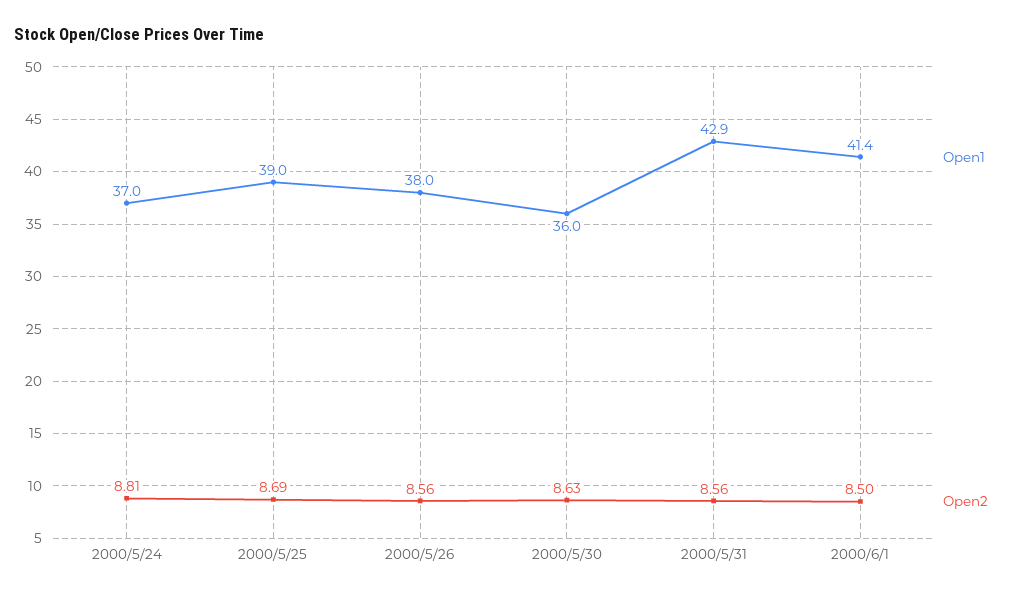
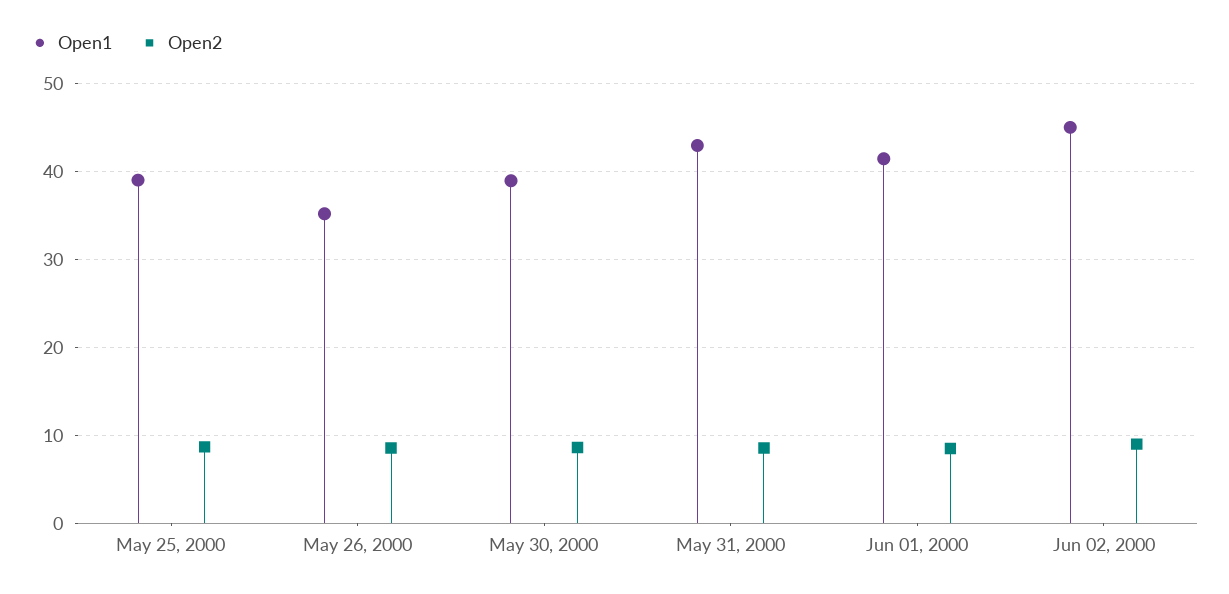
Open1, 2000/5/24: 37 -> none
Open2, 2000/5/24: 8.81 -> none
Open1, 2000/5/26: 38 -> 35
Open1, 2000/5/30: 36 -> 39
Open1, Jun 02, 2000: none -> 45
Open2, Jun 02, 2000: none -> 9

